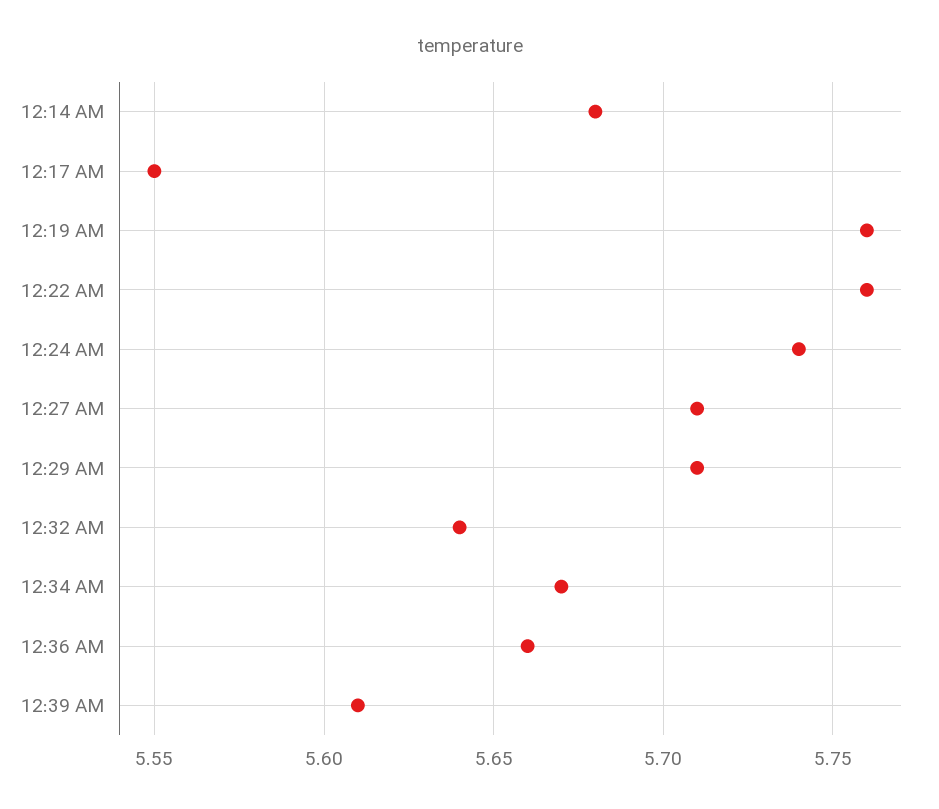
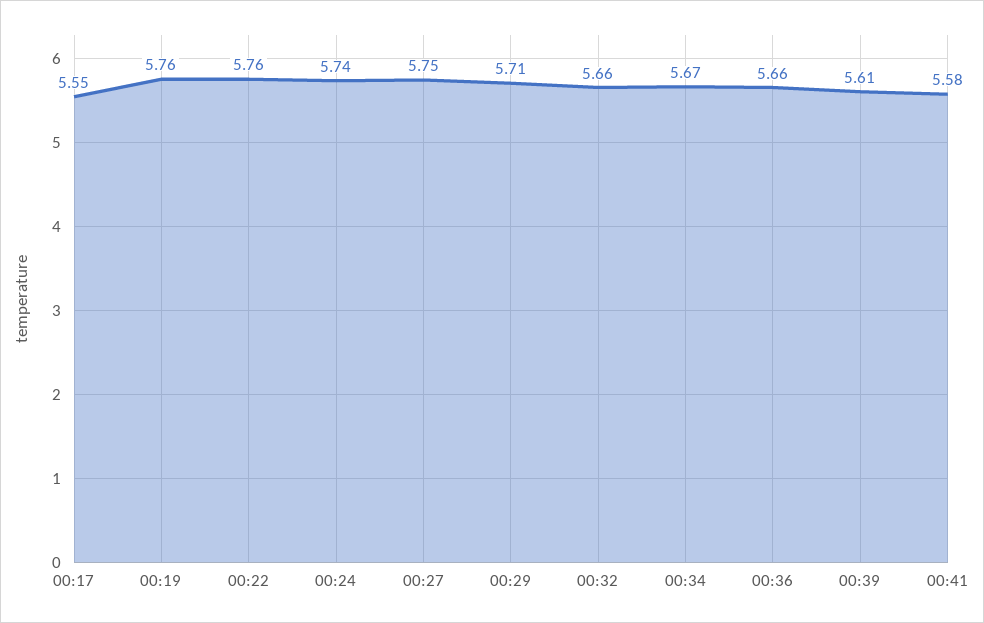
12:14 AM: 5.68 -> none
12:27 AM: 5.71 -> 5.75
12:32 AM: 5.64 -> 5.66
00:41: none -> 5.58

